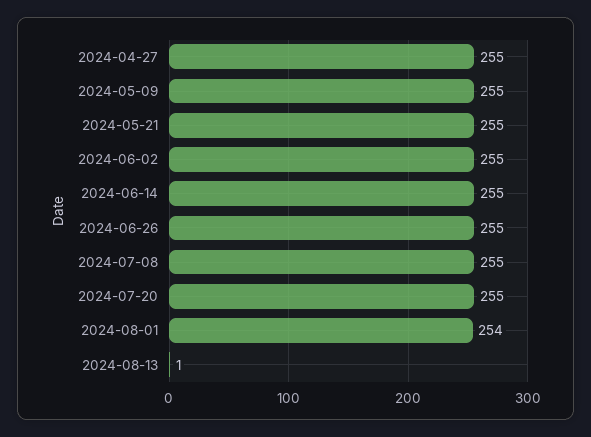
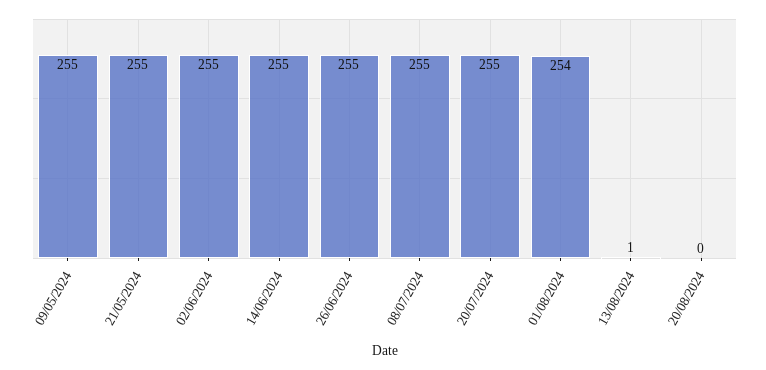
2024-04-27: 255 -> none
20/08/2024: none -> 0

